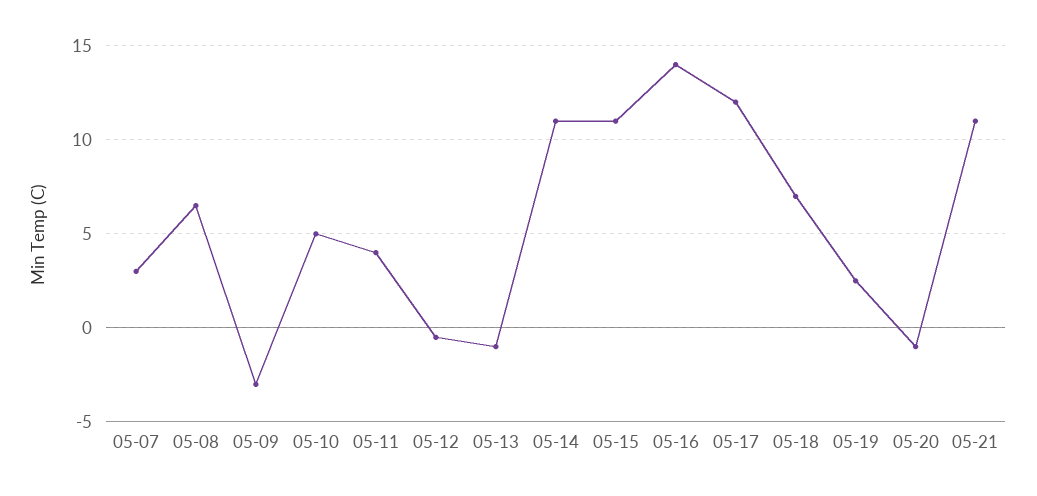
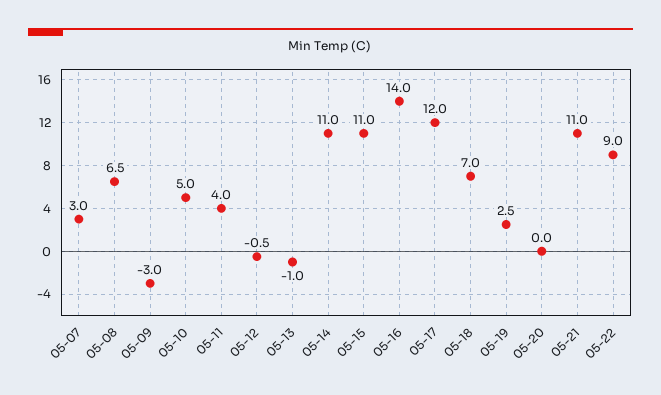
05-20: -1 -> 0
05-22: none -> 9

